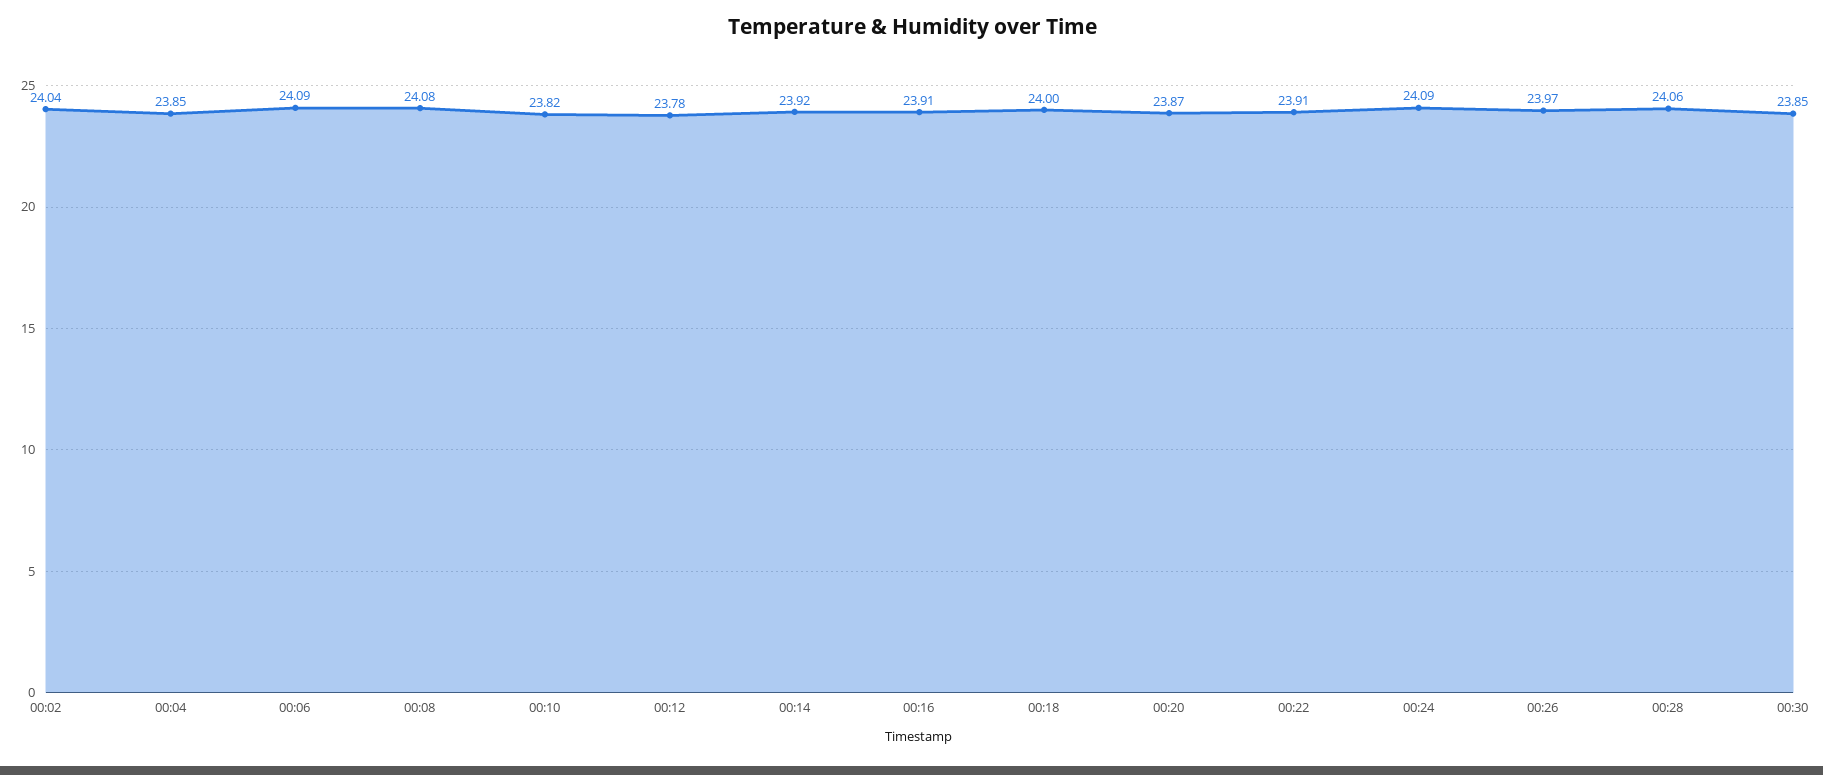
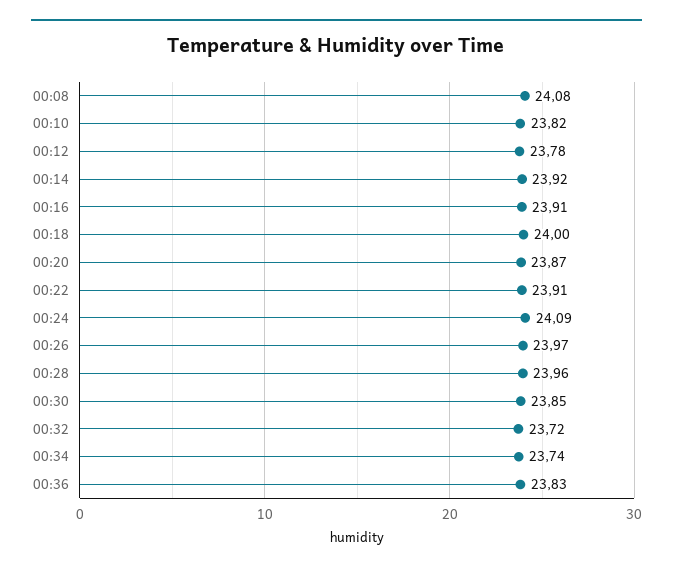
00:02: 24.04 -> none
00:04: 23.85 -> none
00:06: 24.09 -> none
00:28: 24.06 -> 23.96
00:32: none -> 23.72
00:34: none -> 23.74
00:36: none -> 23.83

